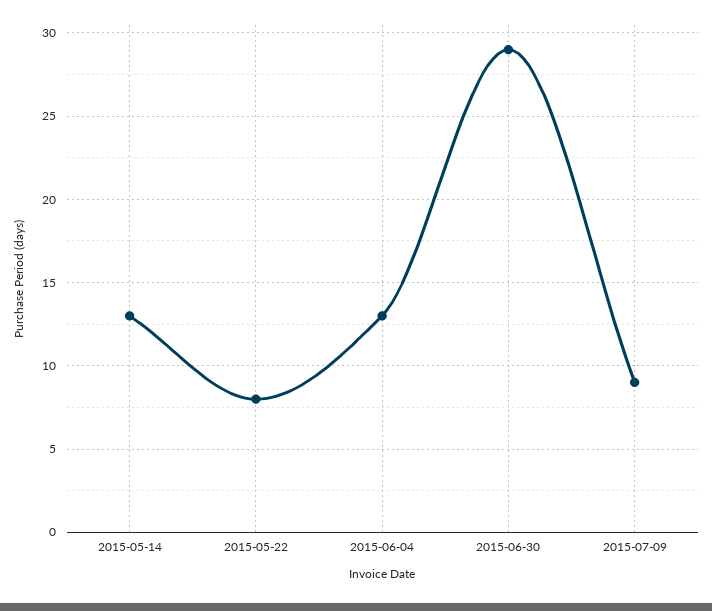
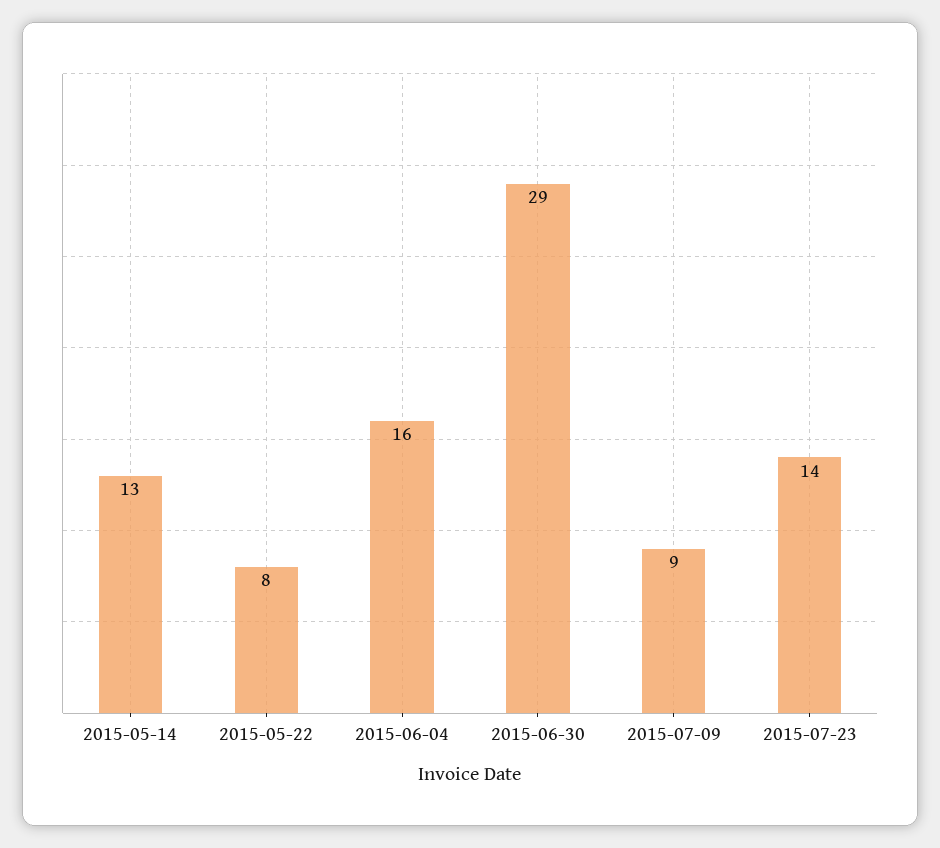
2015-06-04: 13 -> 16
2015-07-23: none -> 14

